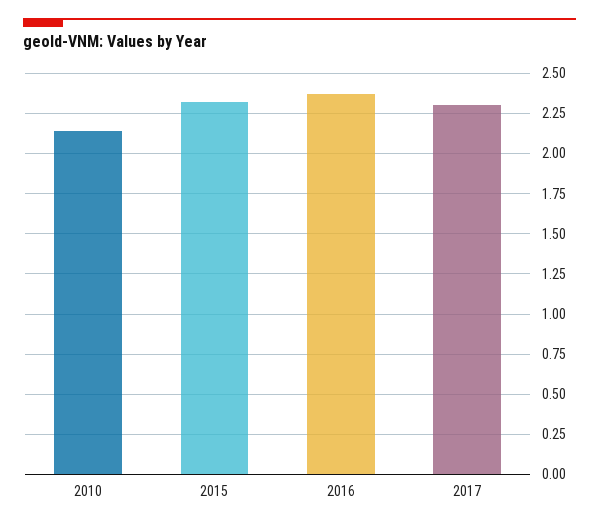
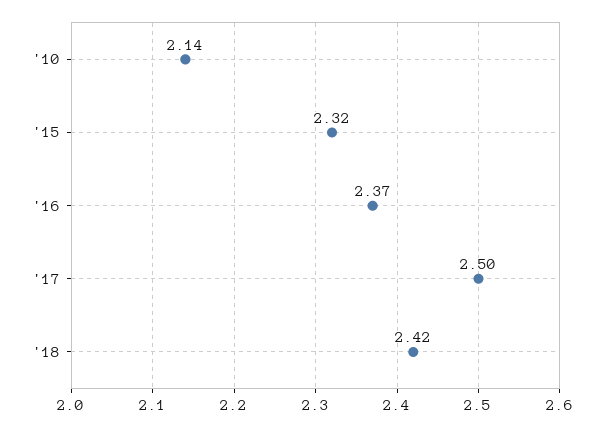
2017: 2.3 -> 2.5
'18: none -> 2.42

